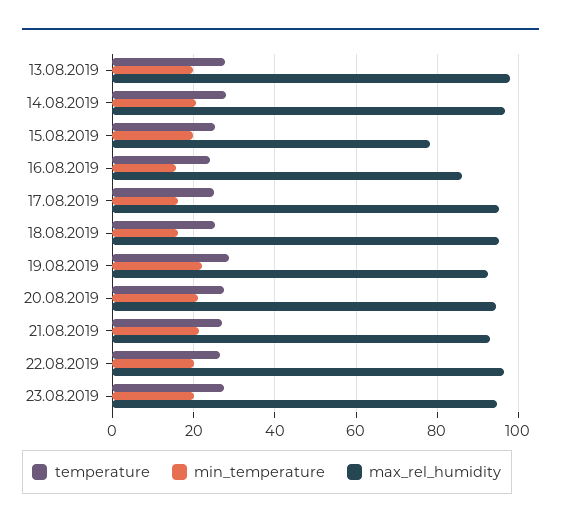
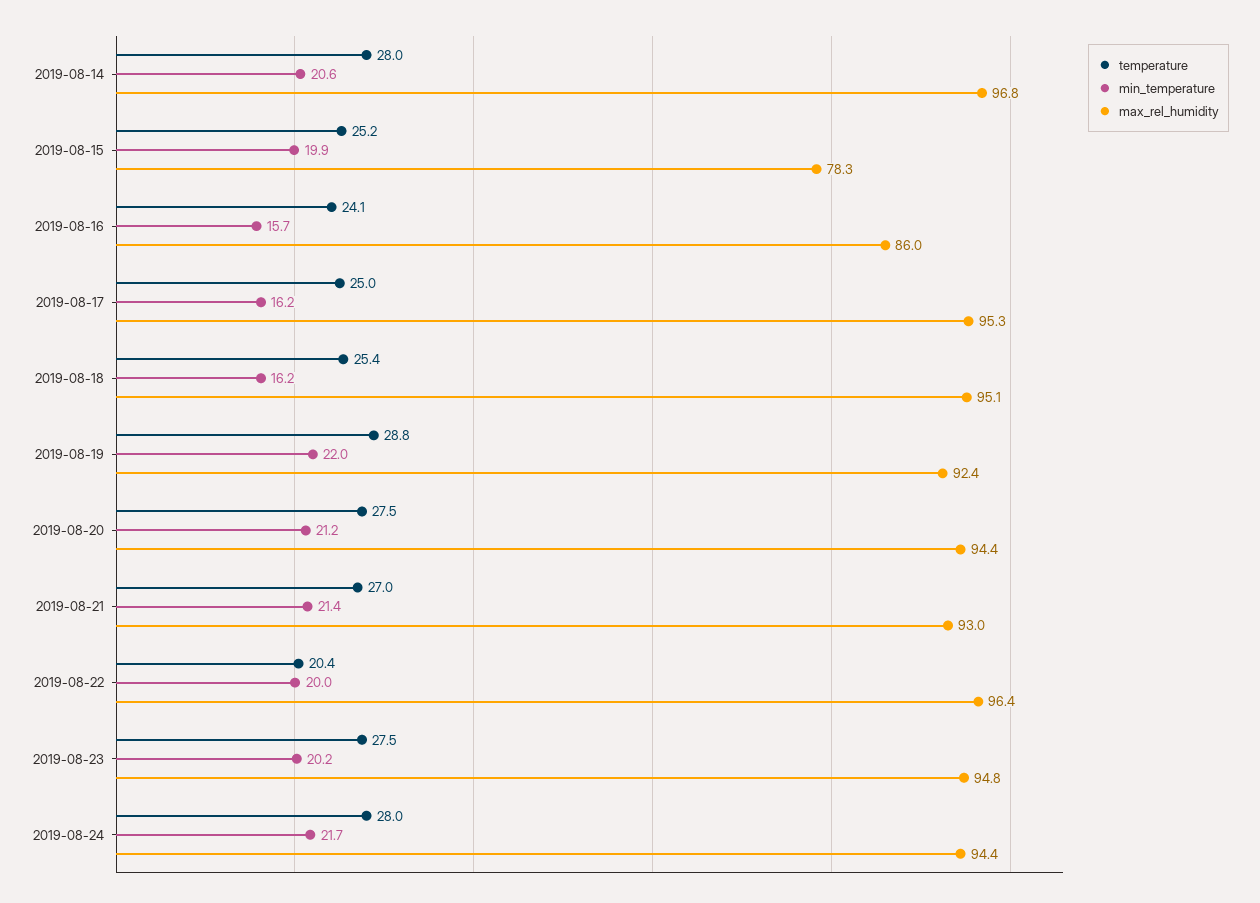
temperature, 13.08.2019: 28 -> none
min_temperature, 13.08.2019: 20 -> none
max_rel_humidity, 13.08.2019: 98 -> none
temperature, 22.08.2019: 26 -> 20.4
temperature, 2019-08-24: none -> 28
min_temperature, 2019-08-24: none -> 21.7
max_rel_humidity, 2019-08-24: none -> 94.4

